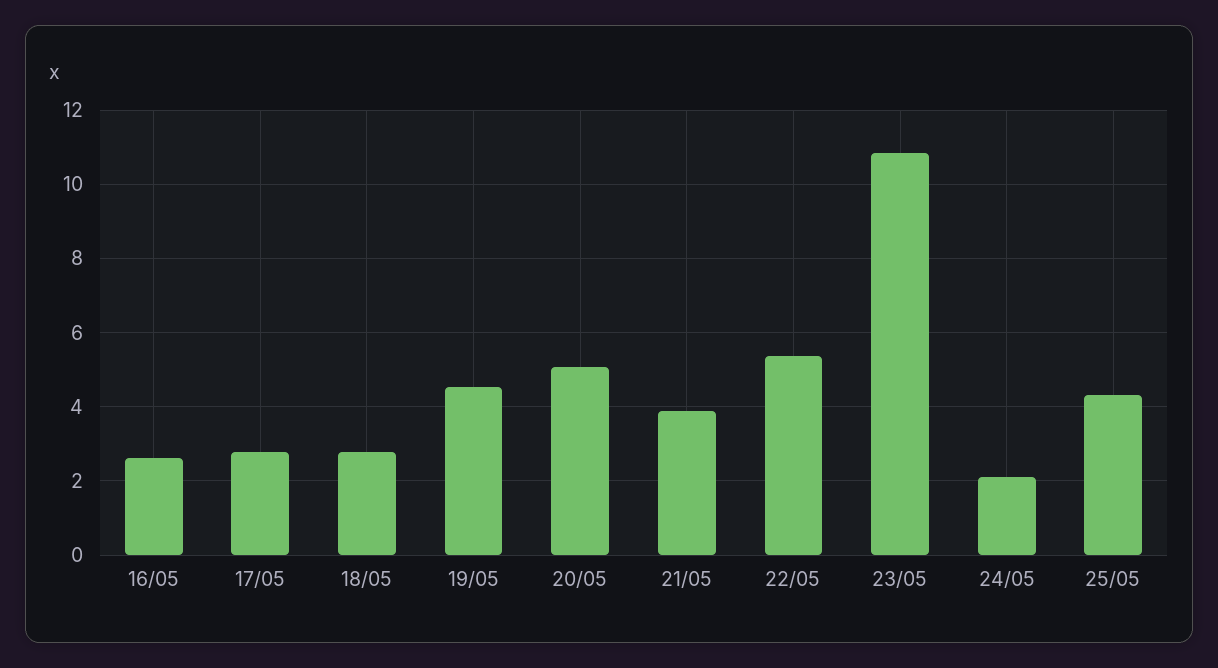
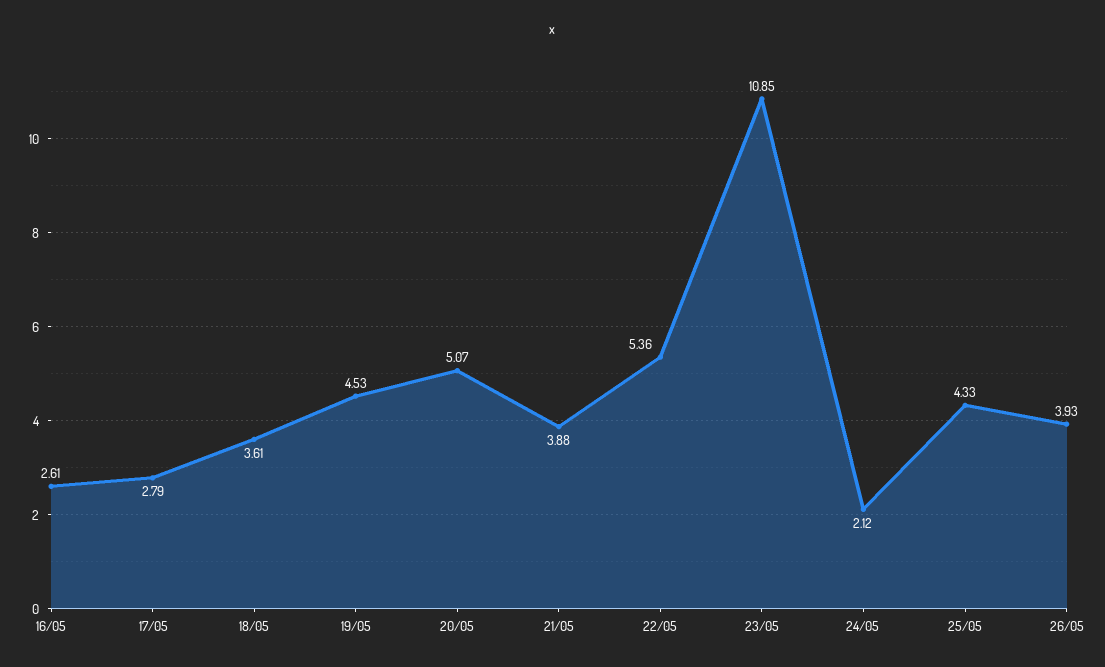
18/05: 2.8 -> 3.61
26/05: none -> 3.93

